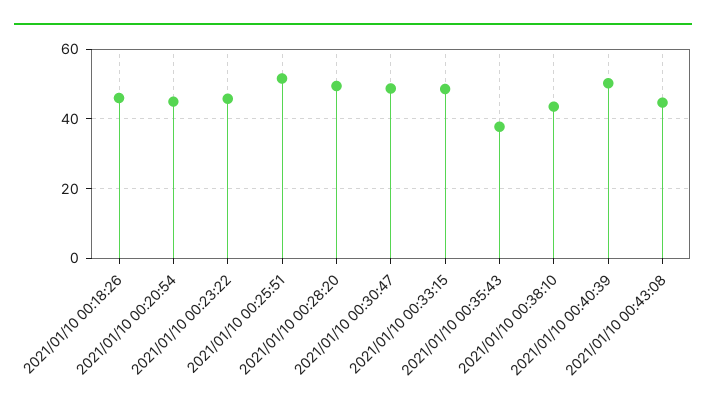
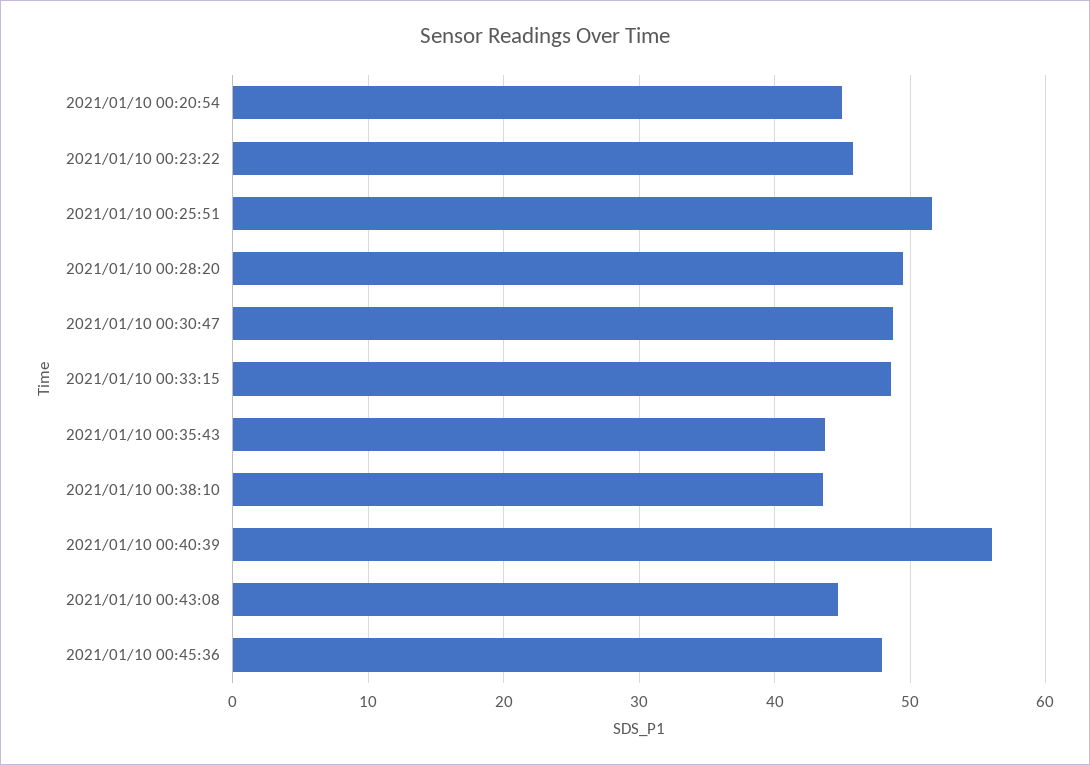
2021/01/10 00:18:26: 46 -> none
2021/01/10 00:35:43: 38 -> 44
2021/01/10 00:40:39: 50 -> 56
2021/01/10 00:45:36: none -> 48

